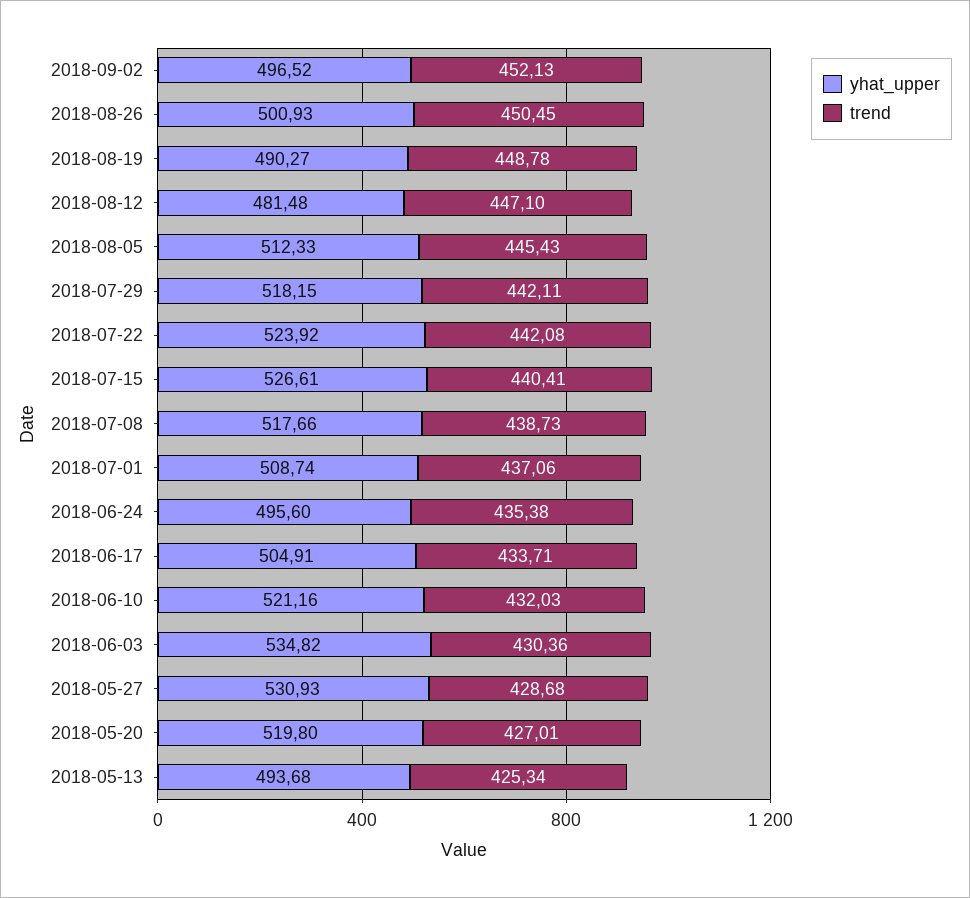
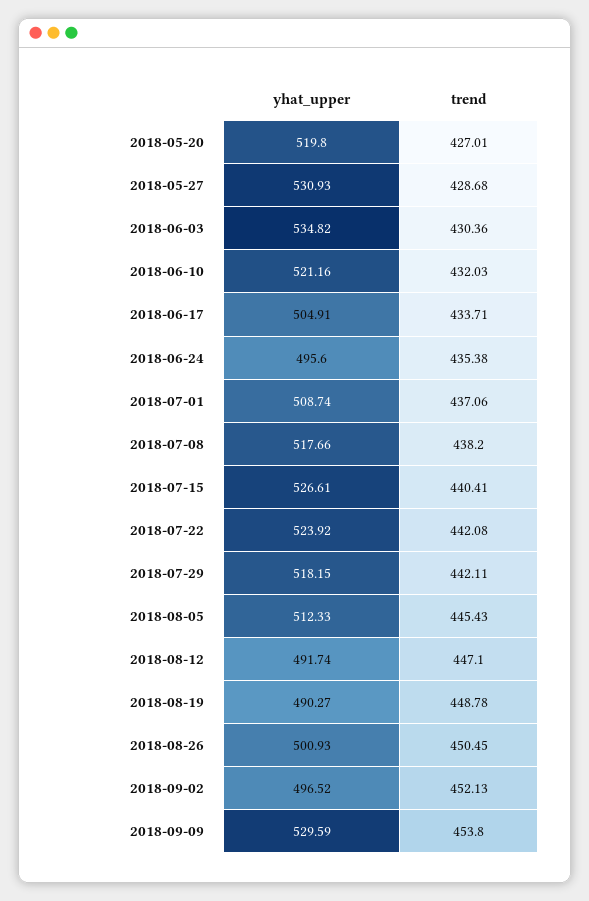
yhat_upper, 2018-08-12: 481.48 -> 491.74
trend, 2018-07-08: 438.73 -> 438.2
yhat_upper, 2018-05-13: 493.68 -> none
trend, 2018-05-13: 425.34 -> none
yhat_upper, 2018-09-09: none -> 529.59
trend, 2018-09-09: none -> 453.8

